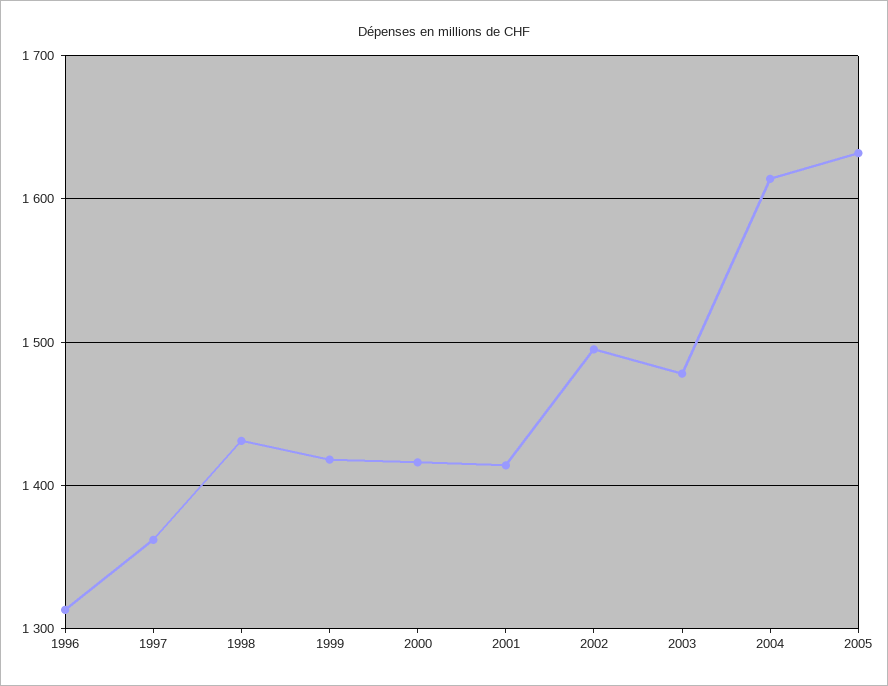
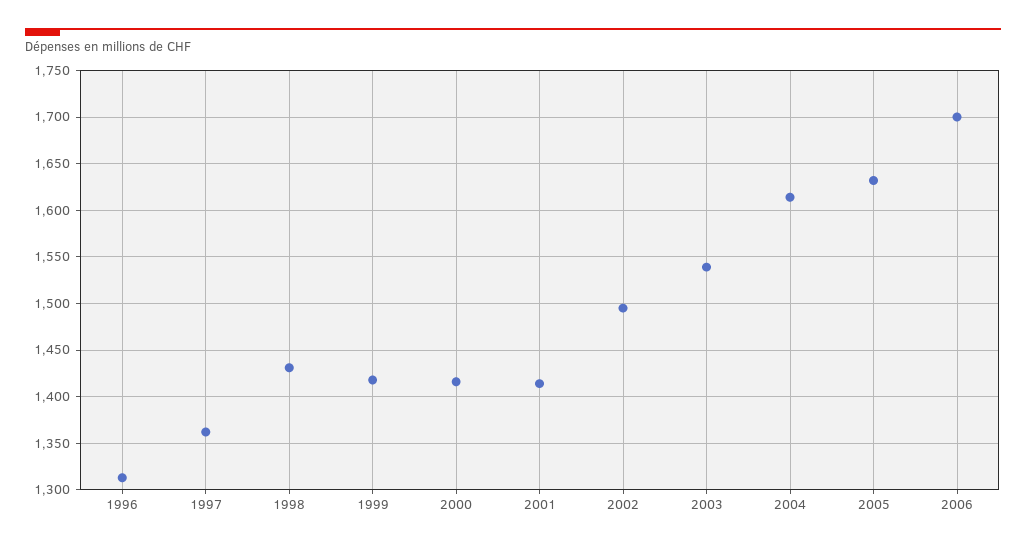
2003: 1480 -> 1540
2006: none -> 1700

